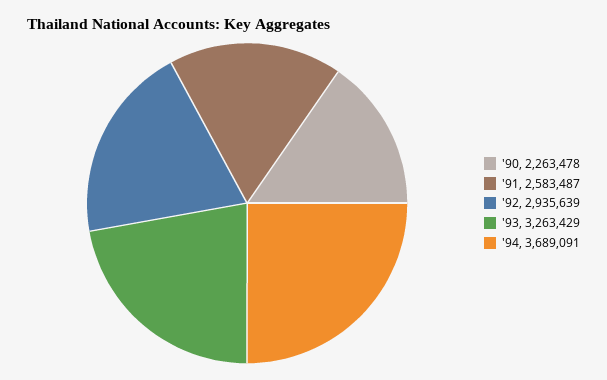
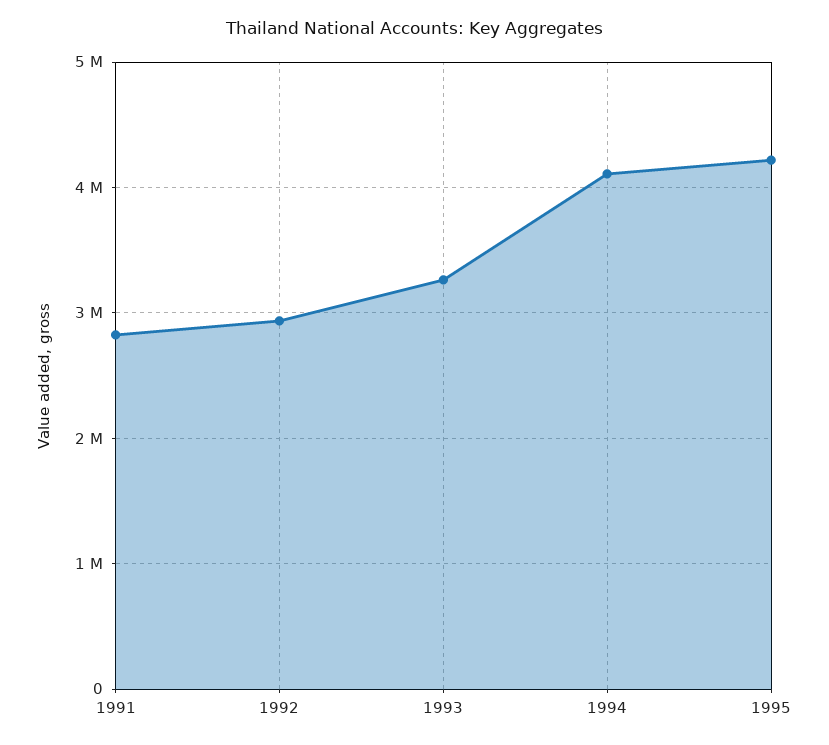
'90: 2263478 -> none
'91: 2583487 -> 2800000
'94: 3689091 -> 4100000
1995: none -> 4200000

